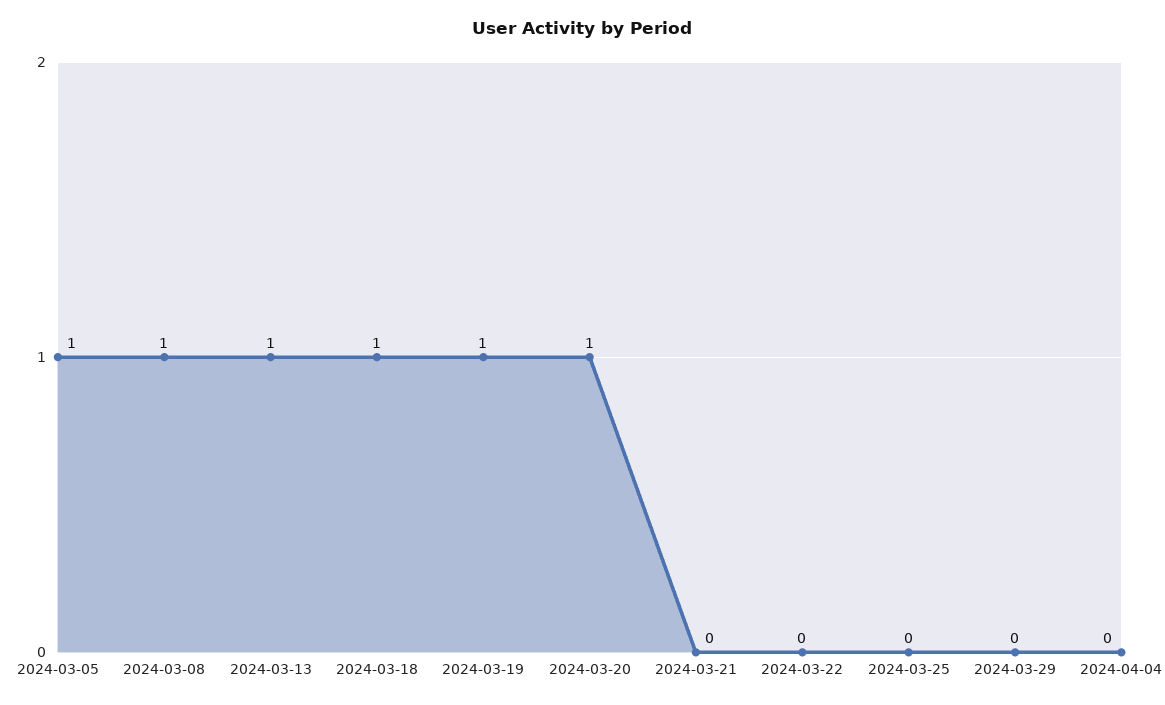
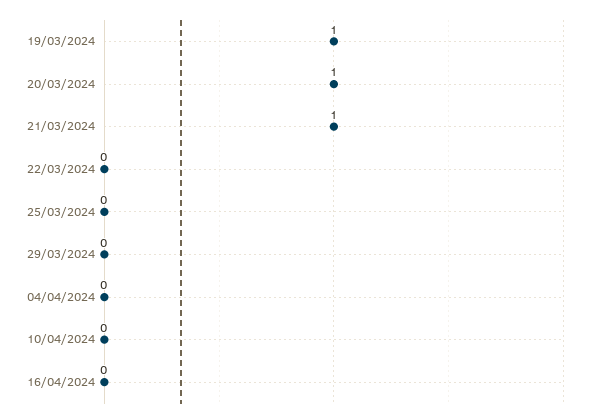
2024-03-05: 1 -> none
2024-03-08: 1 -> none
2024-03-13: 1 -> none
2024-03-18: 1 -> none
2024-03-21: 0 -> 1
10/04/2024: none -> 0
16/04/2024: none -> 0

